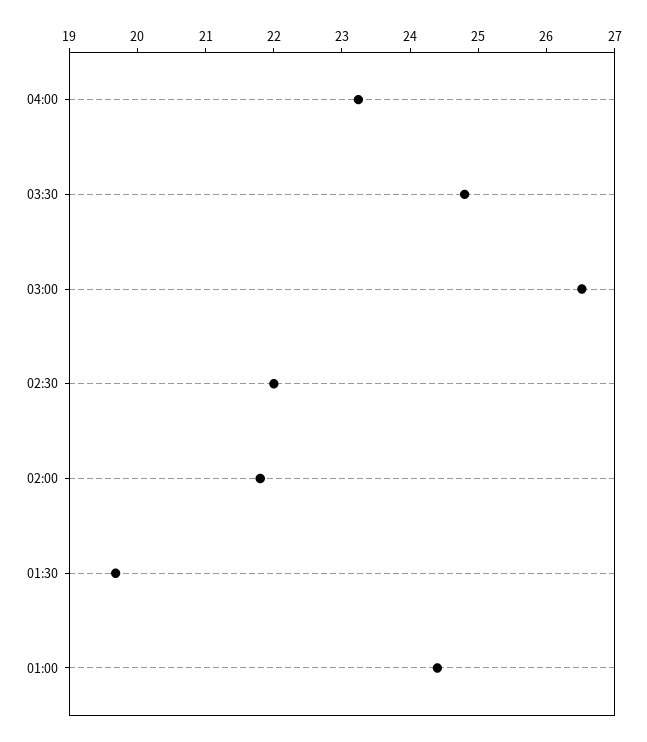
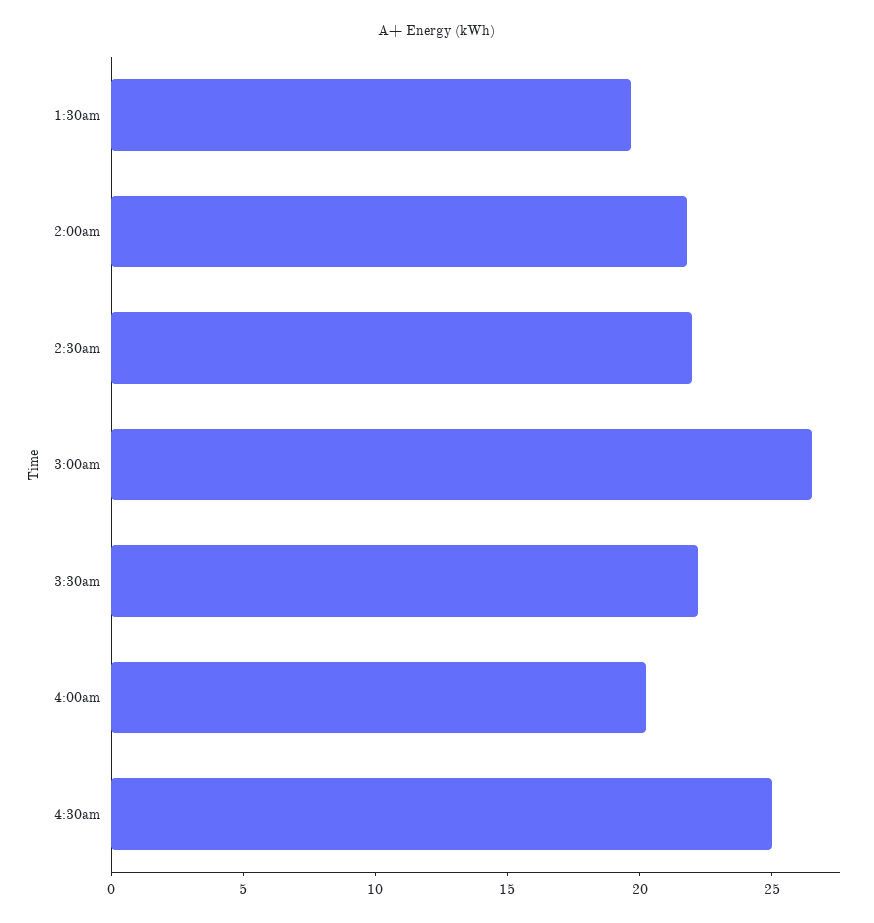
04:00: 23.2 -> 20
03:30: 24.8 -> 22
01:00: 24.4 -> none
4:30am: none -> 25

